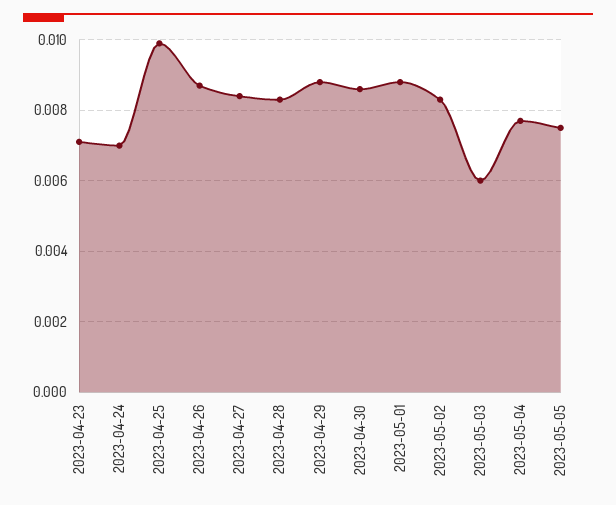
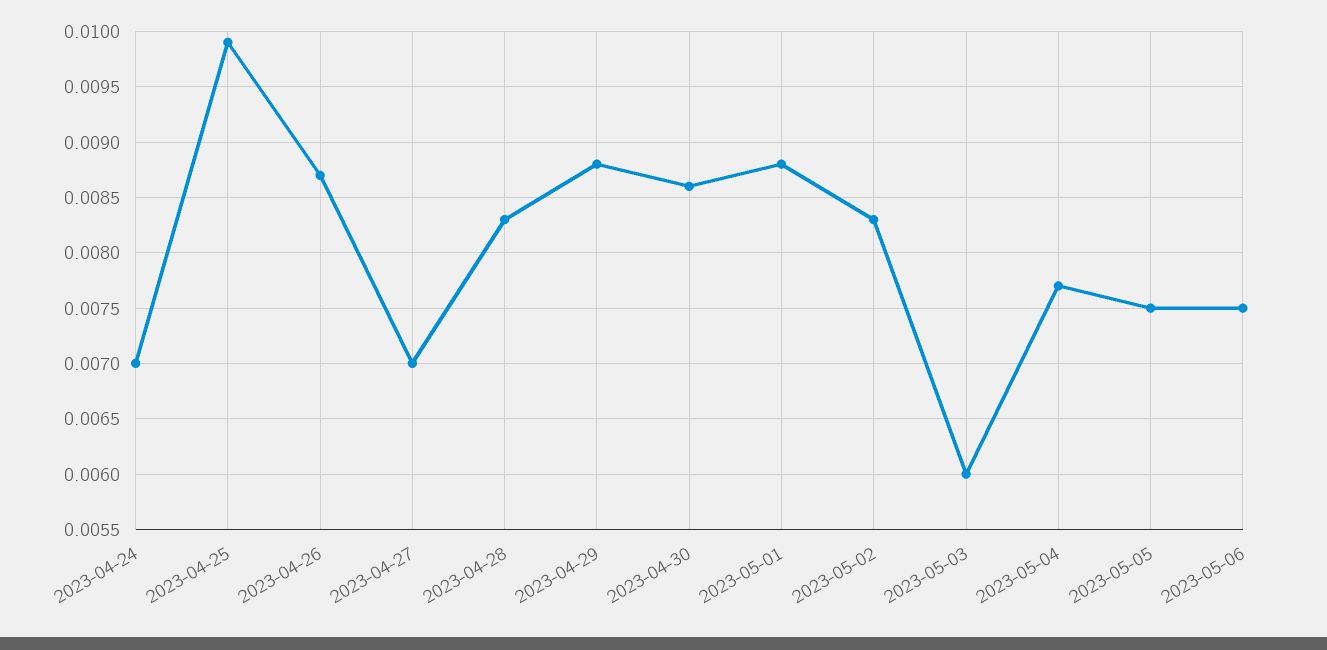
2023-04-23: 0.007 -> none
2023-04-27: 0.0085 -> 0.007
2023-05-06: none -> 0.0075

